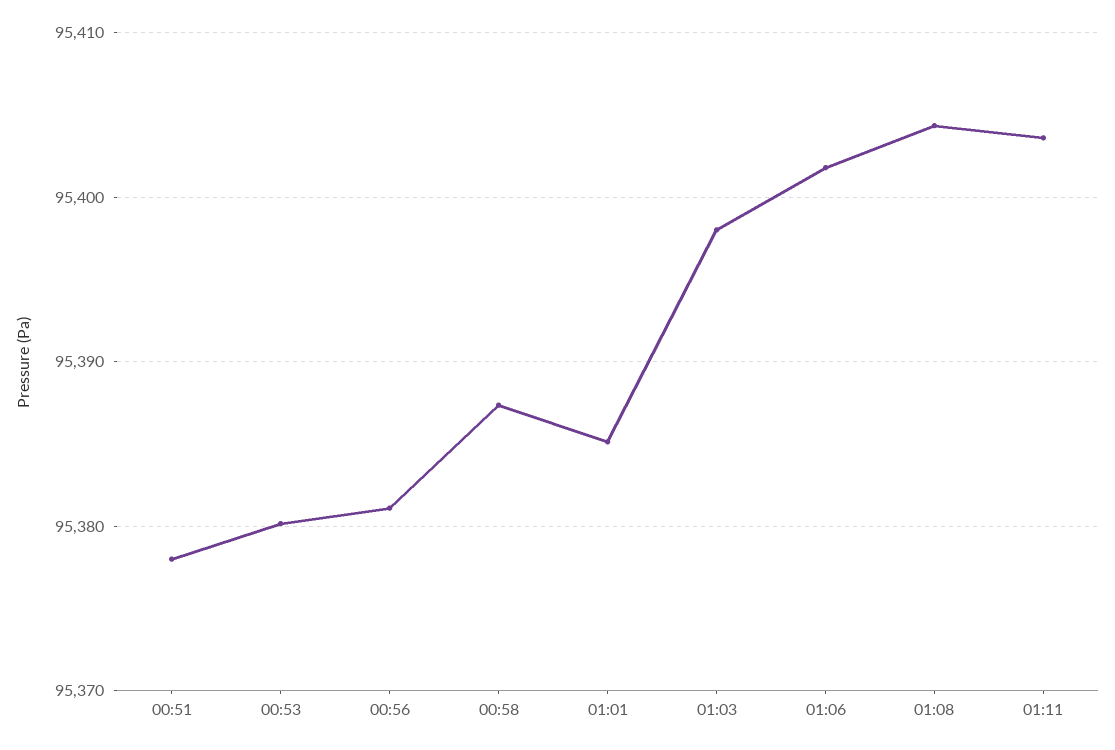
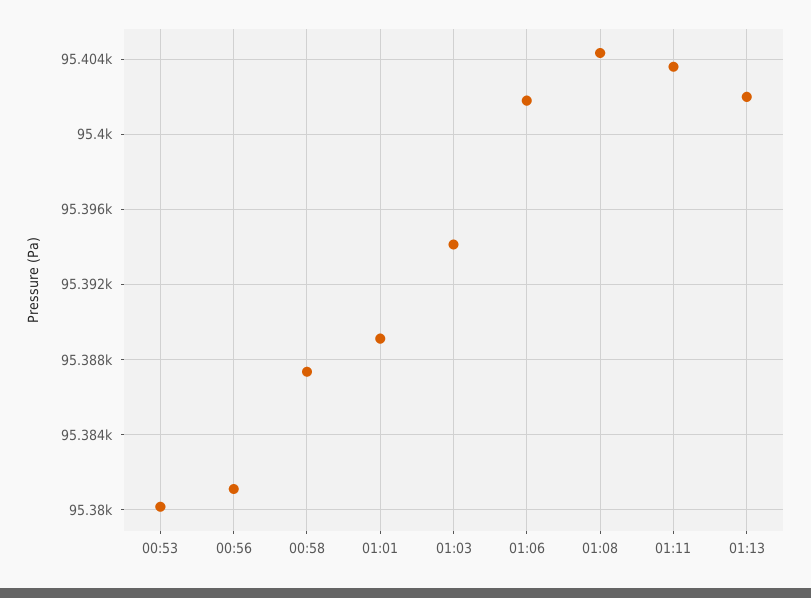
00:51: 95378 -> none
01:01: 95385 -> 95389
01:03: 95398 -> 95394
01:13: none -> 95402

